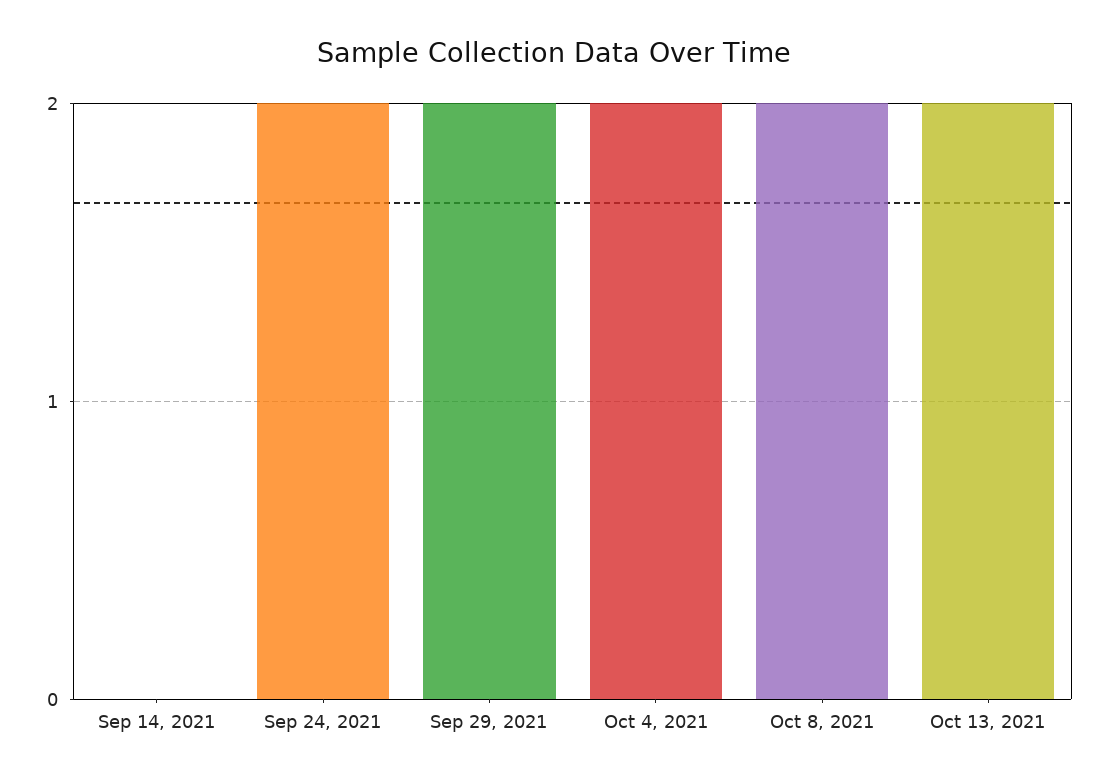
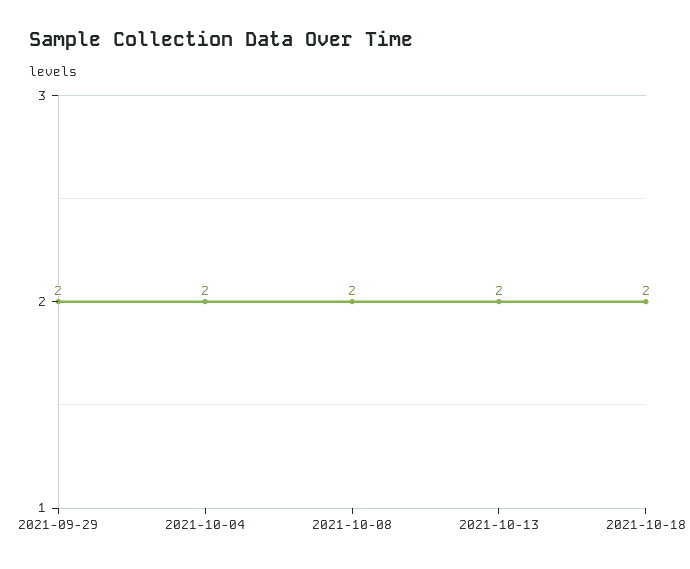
Sep 14, 2021: 0 -> none
Sep 24, 2021: 2 -> none
2021-10-18: none -> 2

